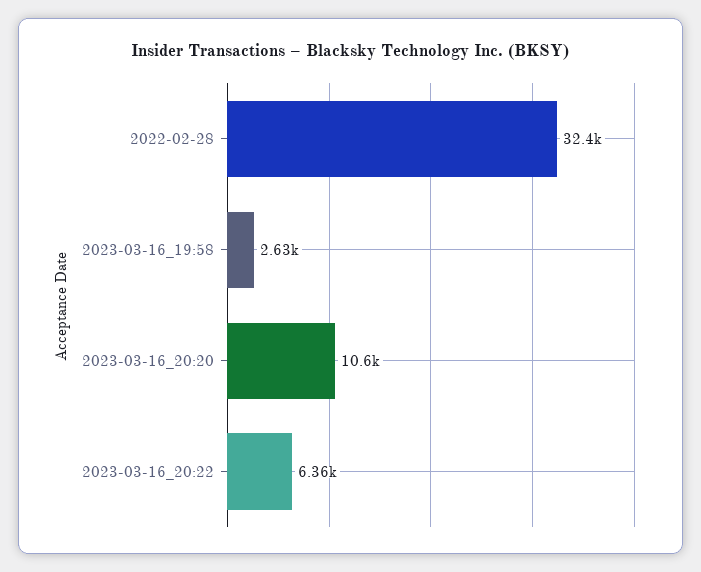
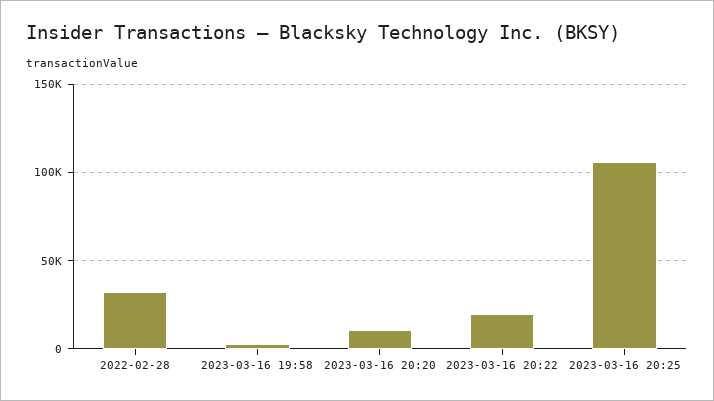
2023-03-16_20:22: 6360 -> 20000
2023-03-16 20:25: none -> 105000

